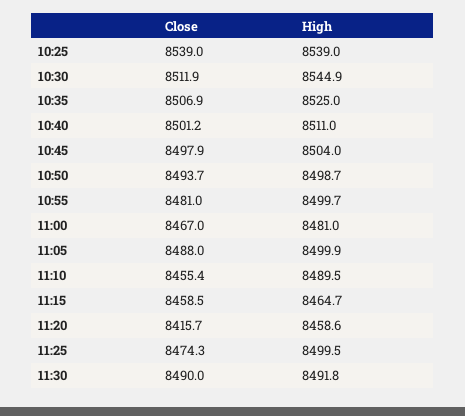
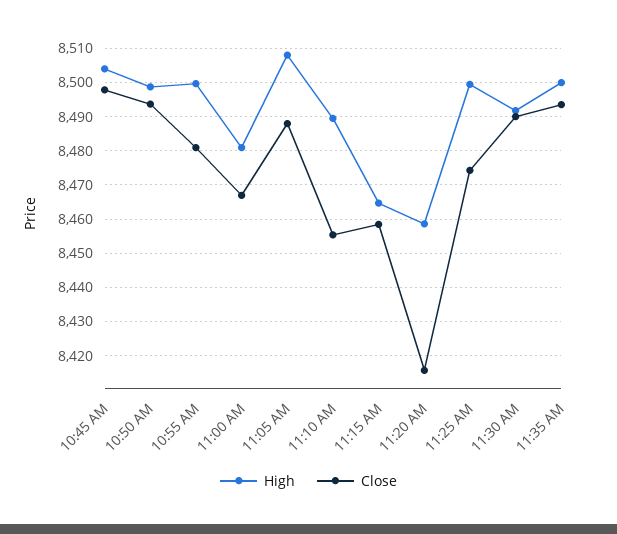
Close, 10:25: 8539 -> none
High, 10:25: 8539 -> none
Close, 10:30: 8511.9 -> none
High, 10:30: 8544.9 -> none
Close, 10:35: 8506.9 -> none
High, 10:35: 8525 -> none
Close, 10:40: 8501.2 -> none
High, 10:40: 8511 -> none
High, 11:05: 8499.9 -> 8508
High, 11:35 AM: none -> 8500
Close, 11:35 AM: none -> 8494

